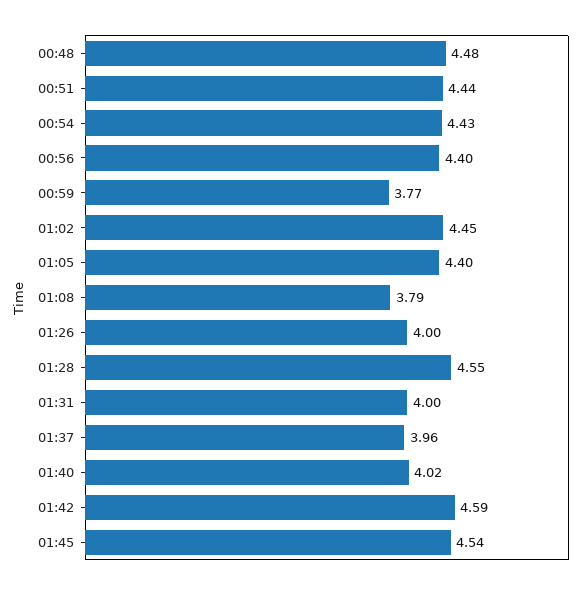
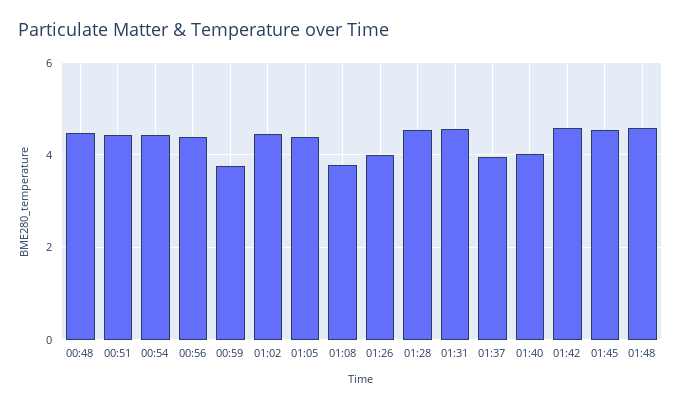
01:31: 4 -> 4.6
01:48: none -> 4.6

